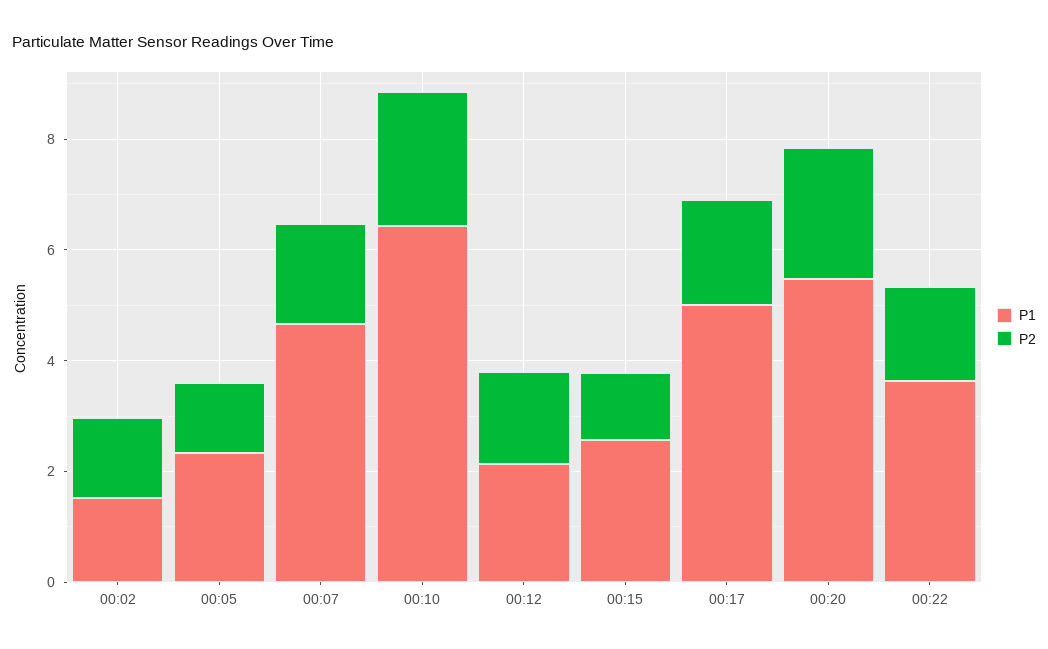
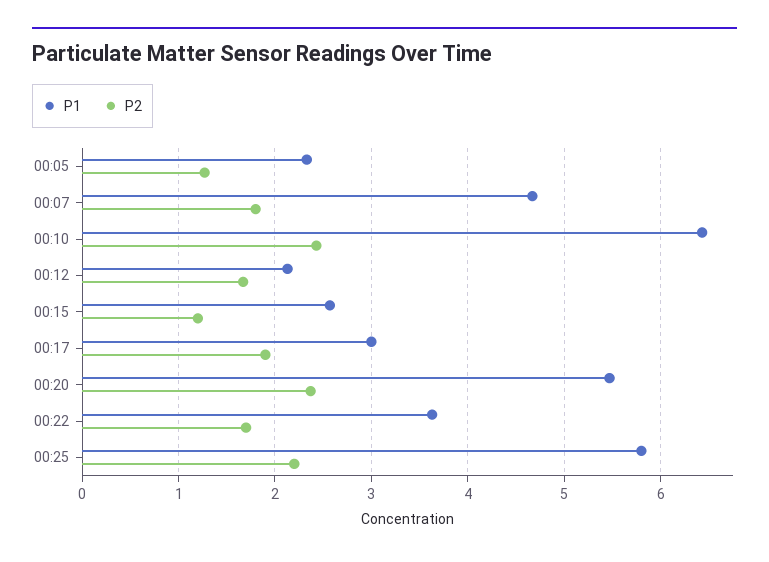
P1, 00:02: 1.5 -> none
P2, 00:02: 1.5 -> none
P1, 00:17: 5 -> 3
P1, 00:25: none -> 5.8
P2, 00:25: none -> 2.2

